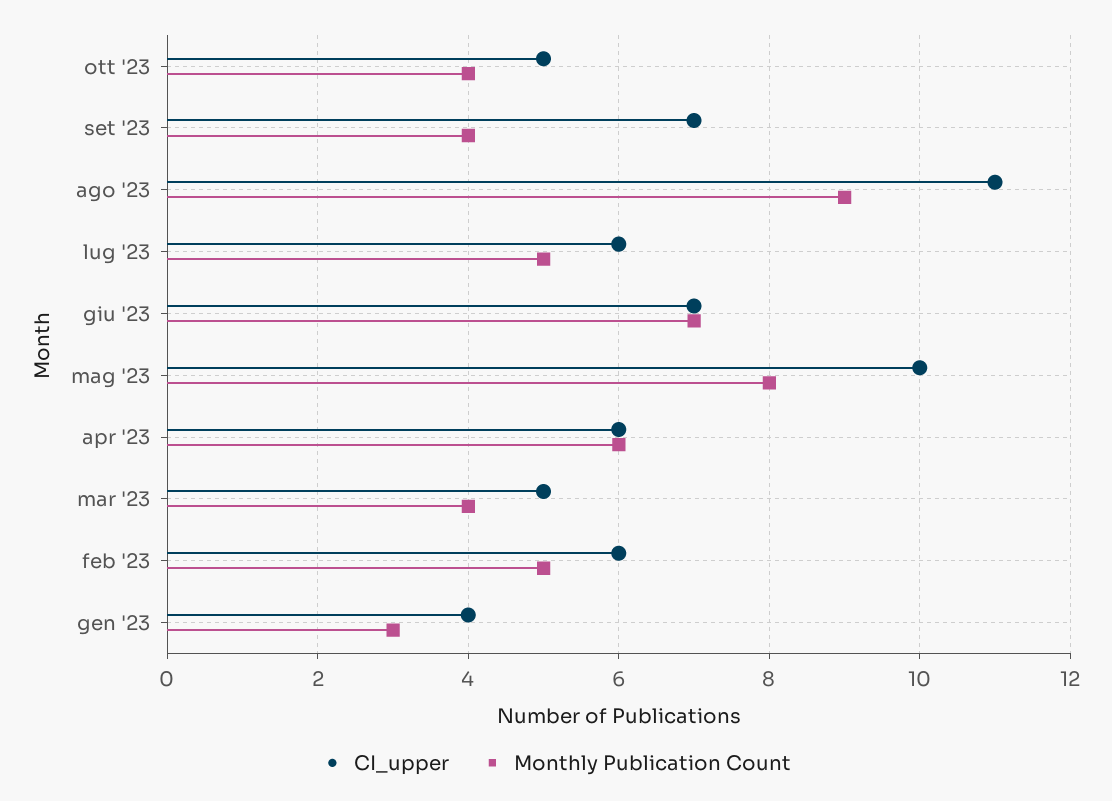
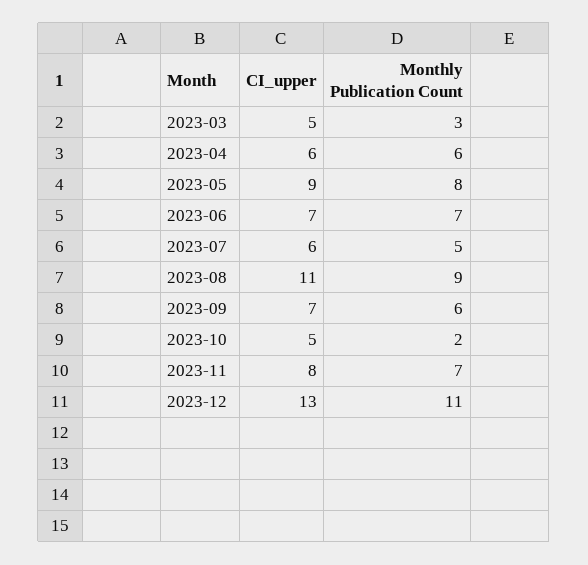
Monthly Publication Count, ott '23: 4 -> 2
Monthly Publication Count, set '23: 4 -> 6
CI_upper, mag '23: 10 -> 9
Monthly Publication Count, mar '23: 4 -> 3
CI_upper, feb '23: 6 -> none
Monthly Publication Count, feb '23: 5 -> none
CI_upper, gen '23: 4 -> none
Monthly Publication Count, gen '23: 3 -> none
CI_upper, 2023-11: none -> 8
Monthly Publication Count, 2023-11: none -> 7
CI_upper, 2023-12: none -> 13
Monthly Publication Count, 2023-12: none -> 11

